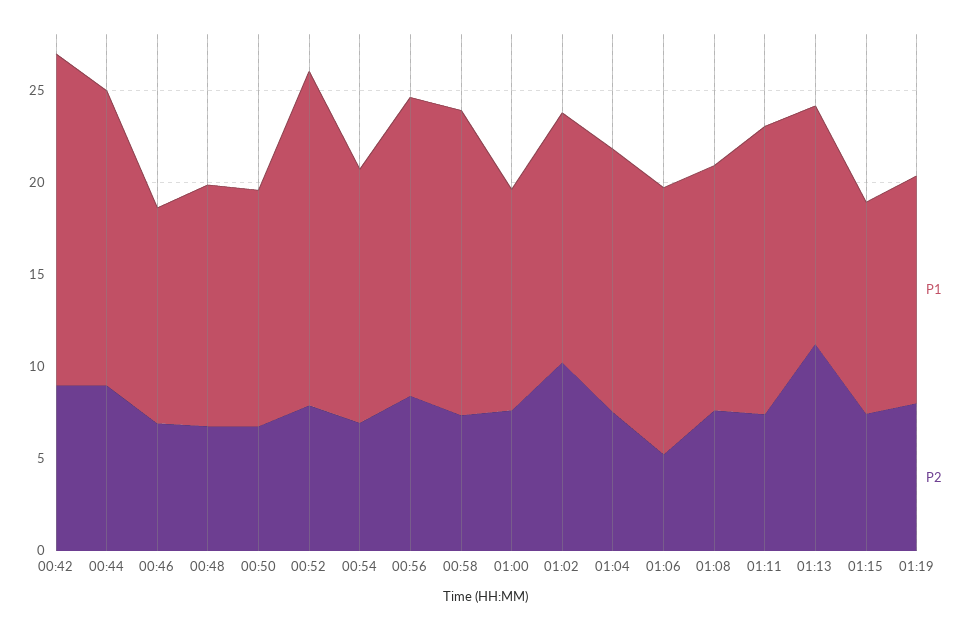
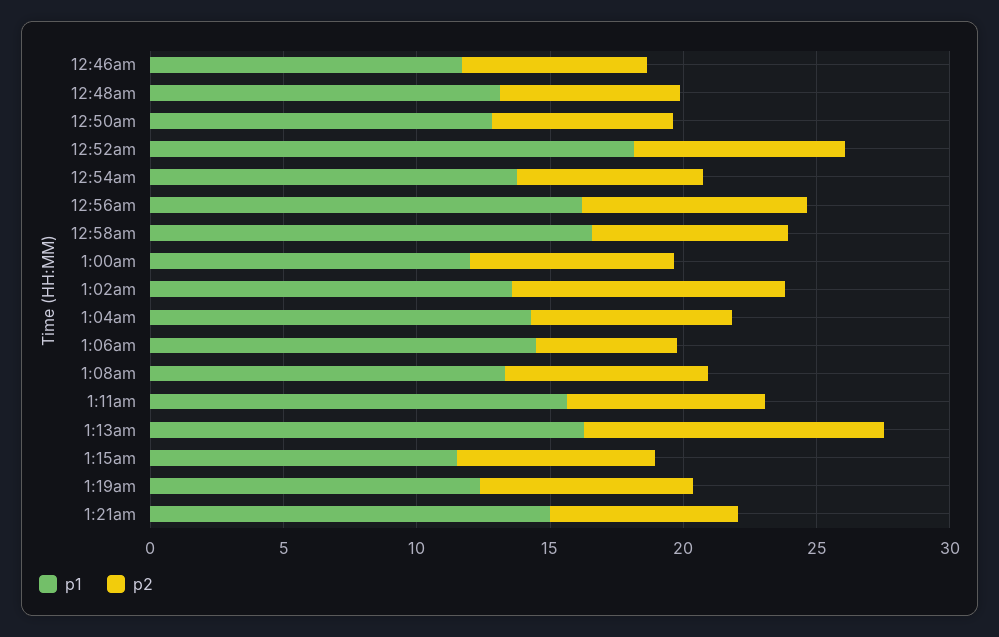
P1, 00:42: 18 -> none
P2, 00:42: 9 -> none
P1, 00:44: 16 -> none
P2, 00:44: 9 -> none
P1, 01:13: 13 -> 16
P1, 1:21am: none -> 15
P2, 1:21am: none -> 7

